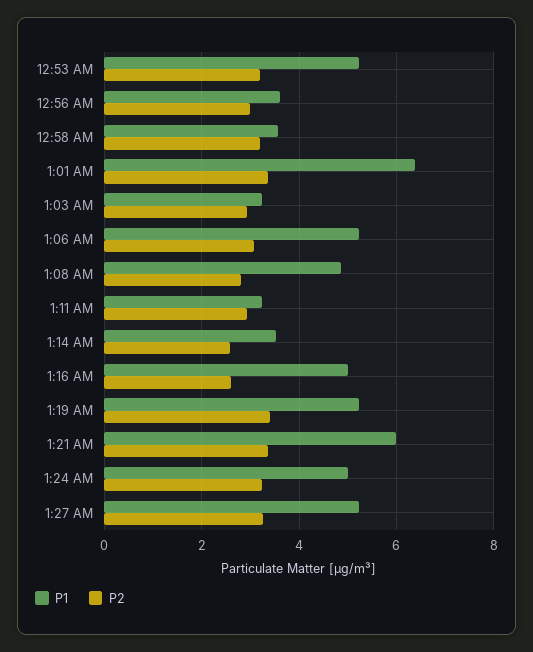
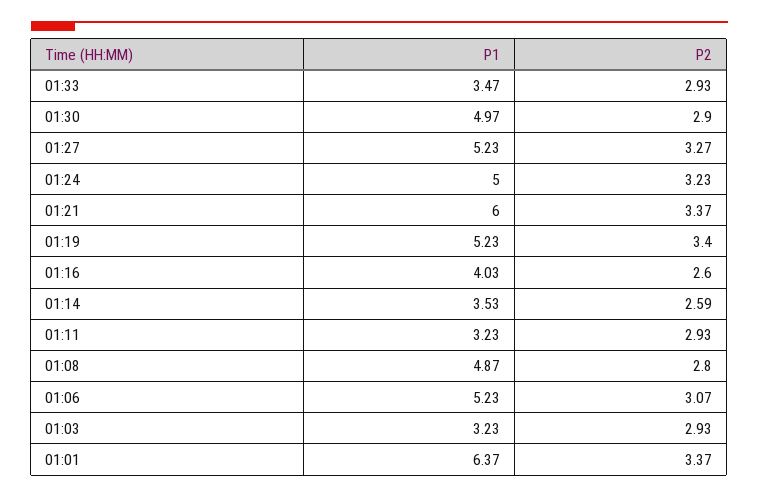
P1, 12:53 AM: 5.2 -> none
P2, 12:53 AM: 3.2 -> none
P1, 12:56 AM: 3.6 -> none
P2, 12:56 AM: 3 -> none
P1, 12:58 AM: 3.6 -> none
P2, 12:58 AM: 3.2 -> none
P1, 1:16 AM: 5 -> 4.03
P1, 01:33: none -> 3.47
P2, 01:33: none -> 2.93
P1, 01:30: none -> 4.97
P2, 01:30: none -> 2.9

